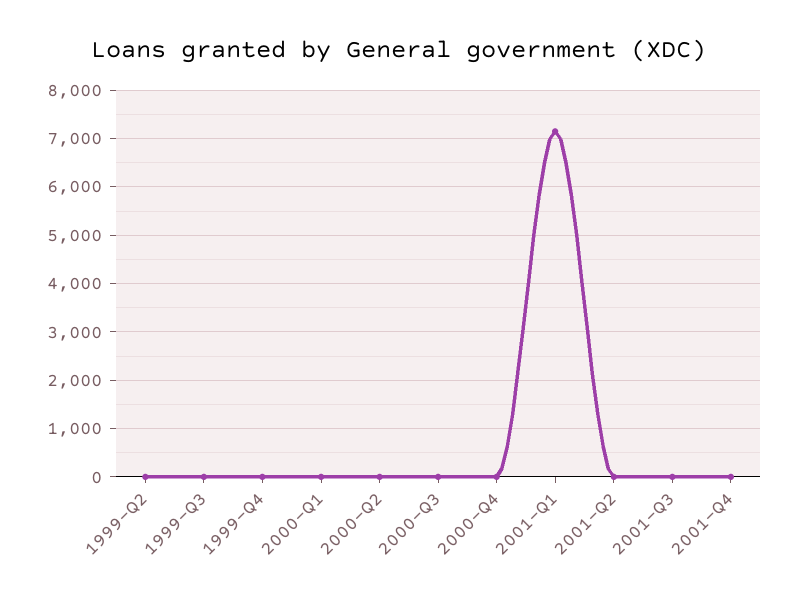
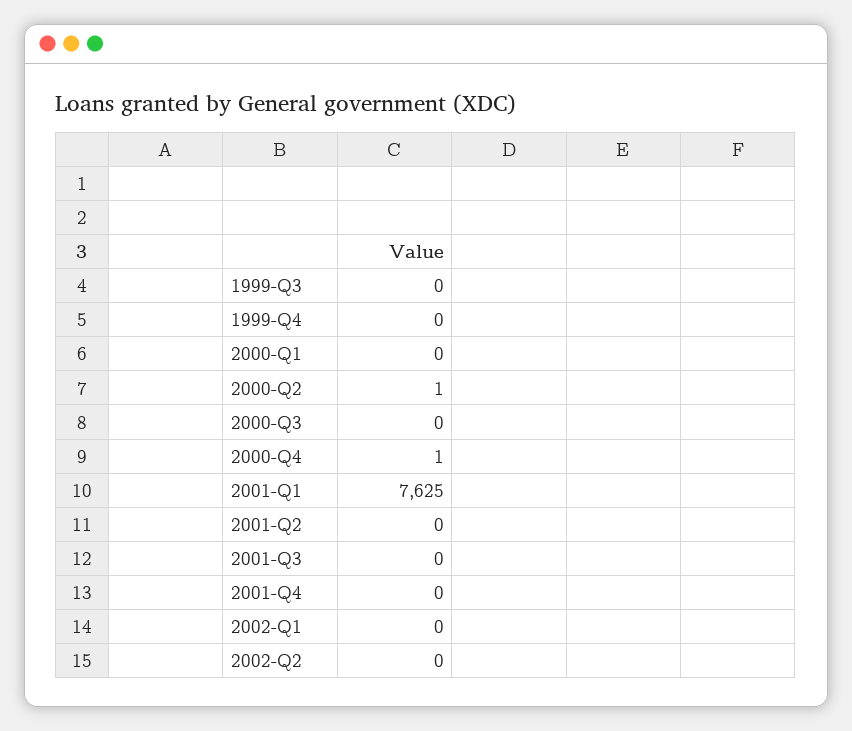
1999-Q2: 0 -> none
2001-Q1: 7200 -> 7625
2002-Q1: none -> 0
2002-Q2: none -> 0

